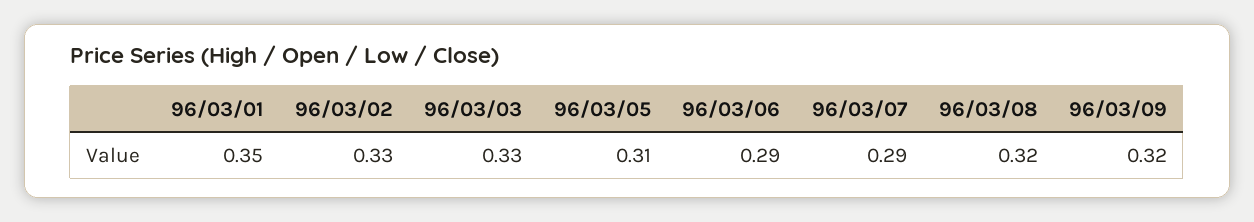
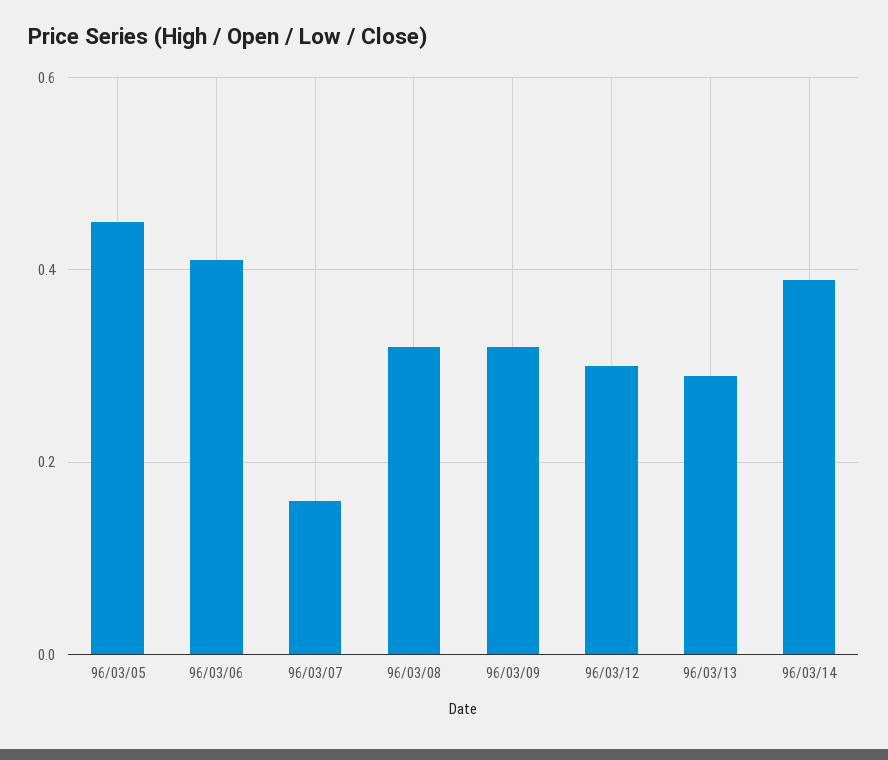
96/03/01: 0.35 -> none
96/03/02: 0.33 -> none
96/03/03: 0.33 -> none
96/03/05: 0.31 -> 0.45
96/03/06: 0.29 -> 0.4
96/03/07: 0.29 -> 0.15
96/03/12: none -> 0.3
96/03/13: none -> 0.3
96/03/14: none -> 0.4

